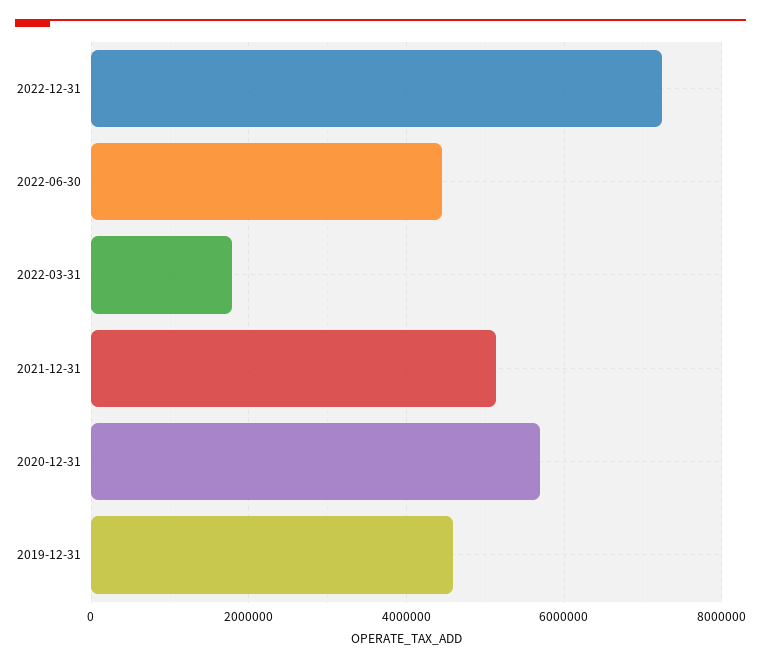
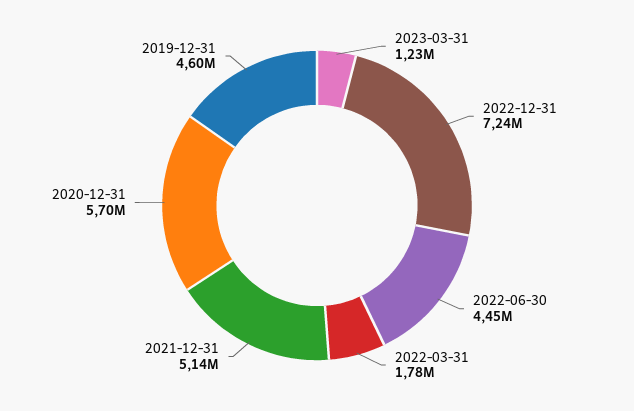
2023-03-31: none -> 1230000

